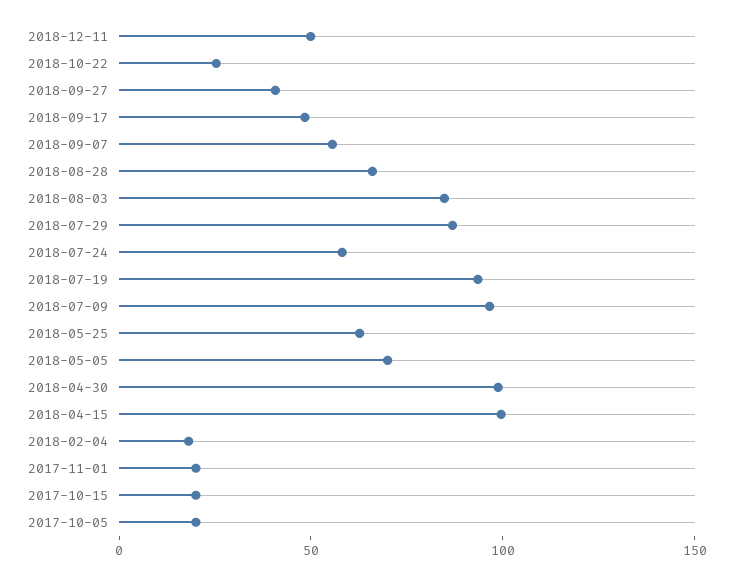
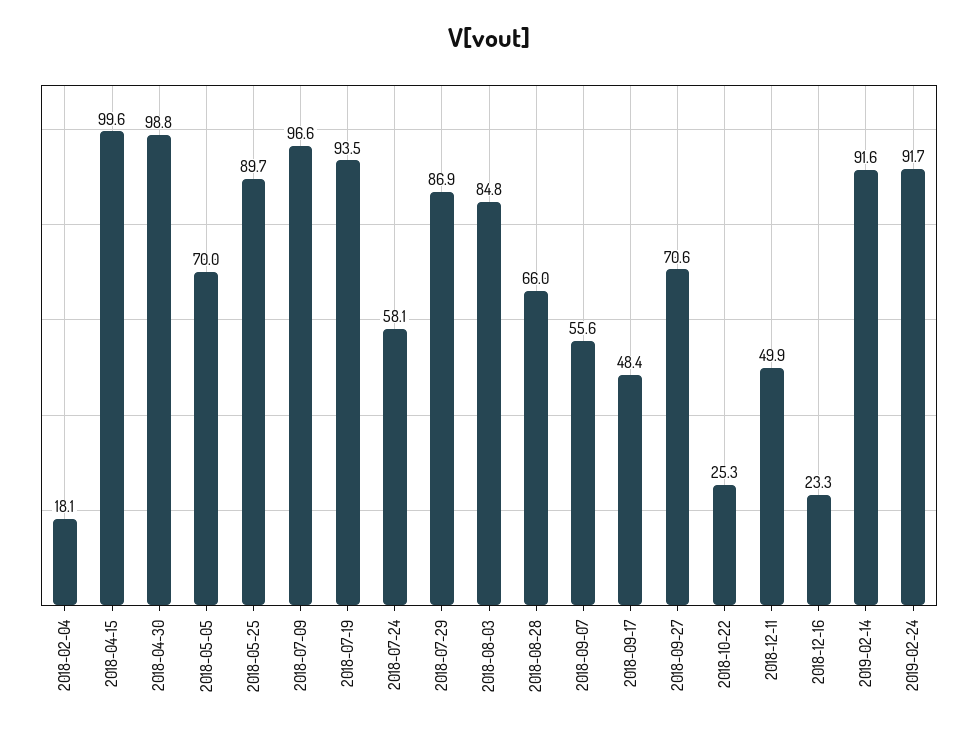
2018-09-27: 40 -> 70.6
2018-05-25: 60 -> 89.7
2017-11-01: 20 -> none
2017-10-15: 20 -> none
2017-10-05: 20 -> none
2018-12-16: none -> 23.3
2019-02-14: none -> 91.6
2019-02-24: none -> 91.7

